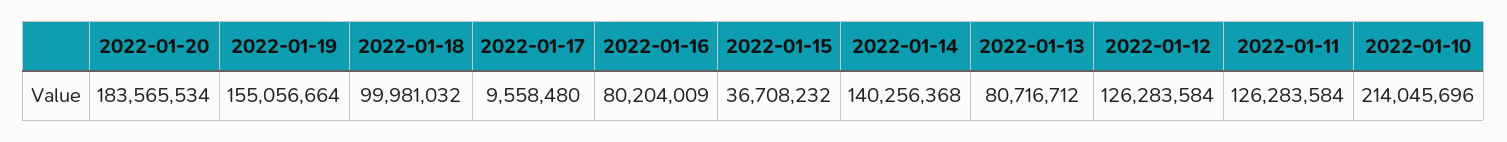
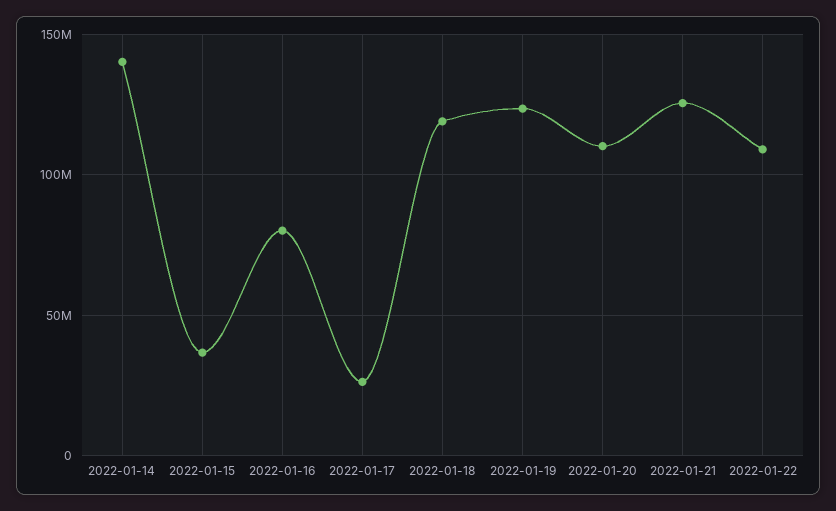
2022-01-20: 183565534 -> 110000000
2022-01-19: 155056664 -> 125000000
2022-01-18: 99981032 -> 120000000
2022-01-17: 9558480 -> 25000000
2022-01-13: 80716712 -> none
2022-01-12: 126283584 -> none
2022-01-11: 126283584 -> none
2022-01-10: 214045696 -> none
2022-01-21: none -> 125000000
2022-01-22: none -> 110000000

